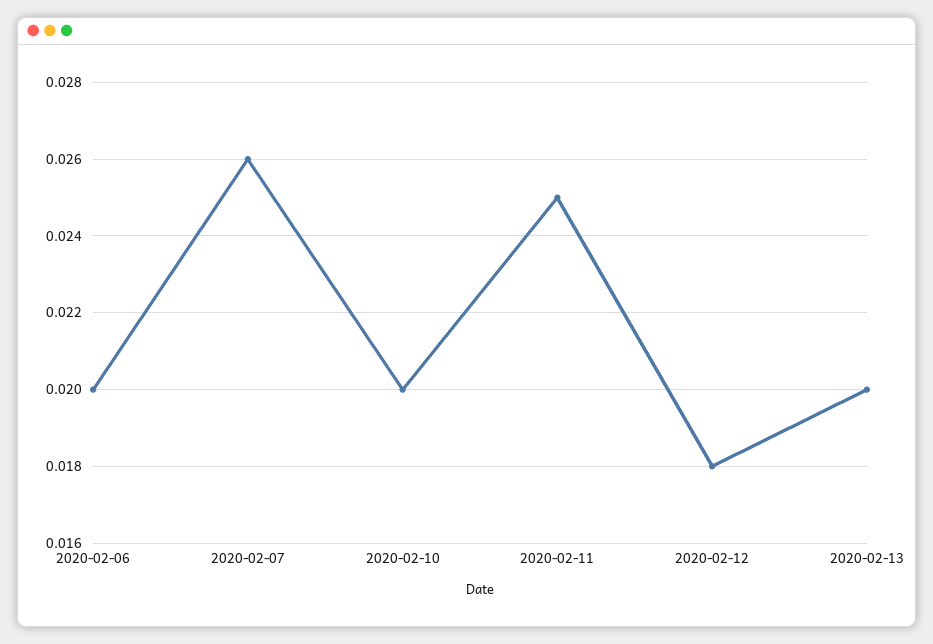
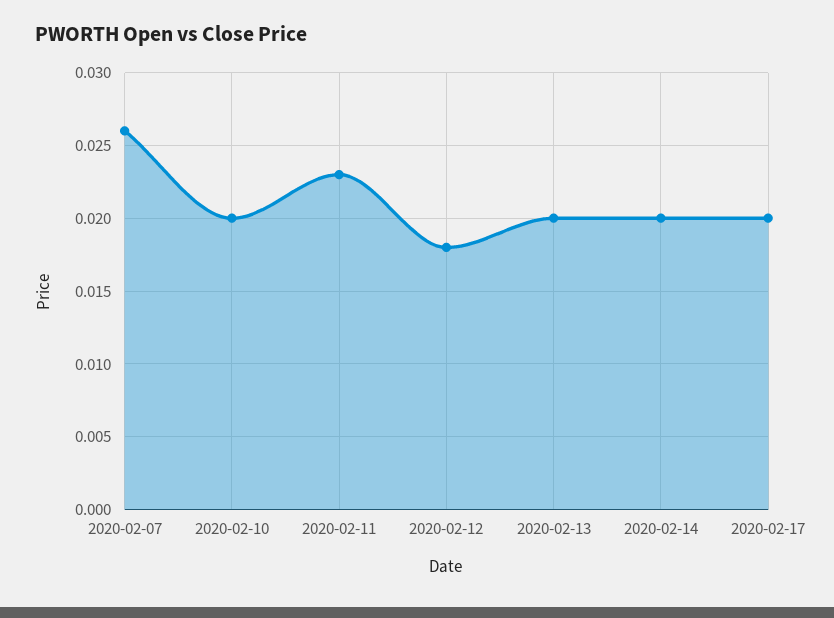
2020-02-06: 0.02 -> none
2020-02-11: 0.025 -> 0.023
2020-02-14: none -> 0.02
2020-02-17: none -> 0.02

